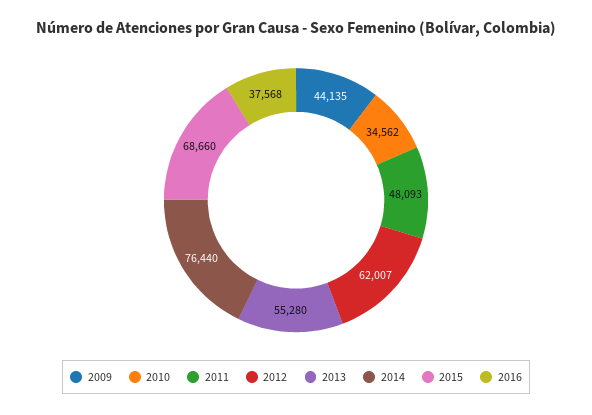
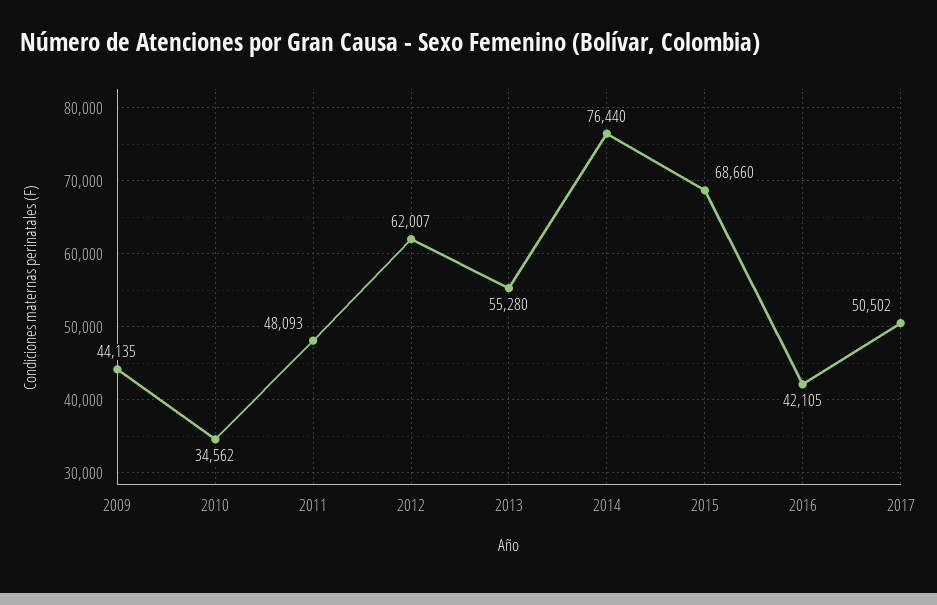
2016: 37568 -> 42105
2017: none -> 50502

